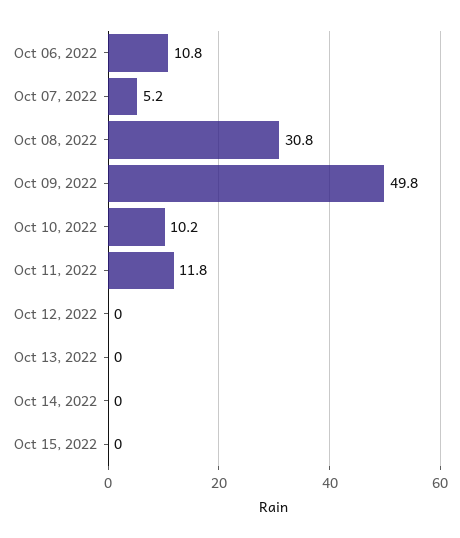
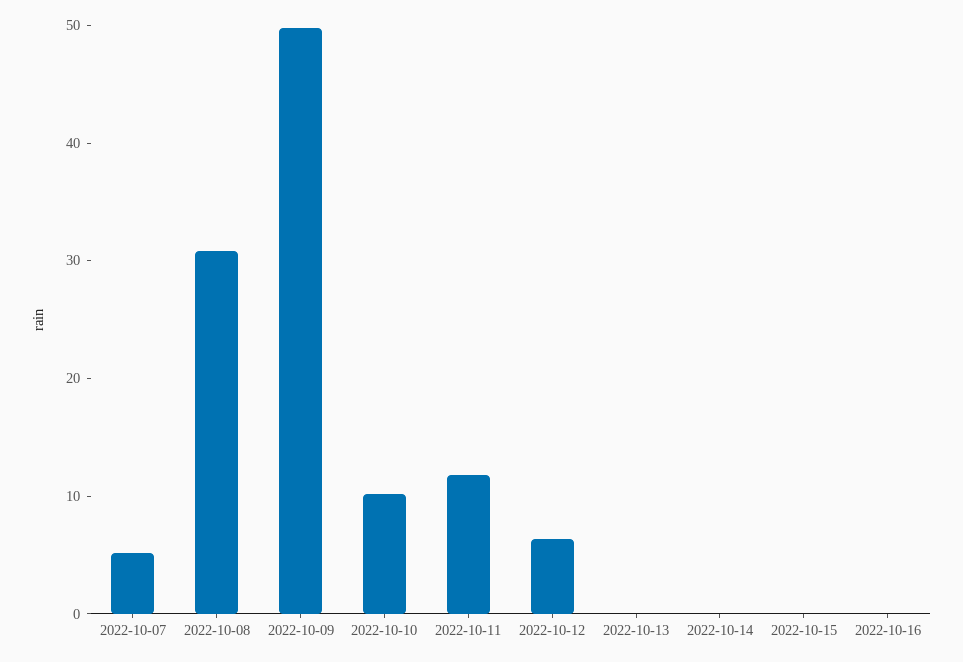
Oct 06, 2022: 10.8 -> none
Oct 12, 2022: 0 -> 6
2022-10-16: none -> 0

